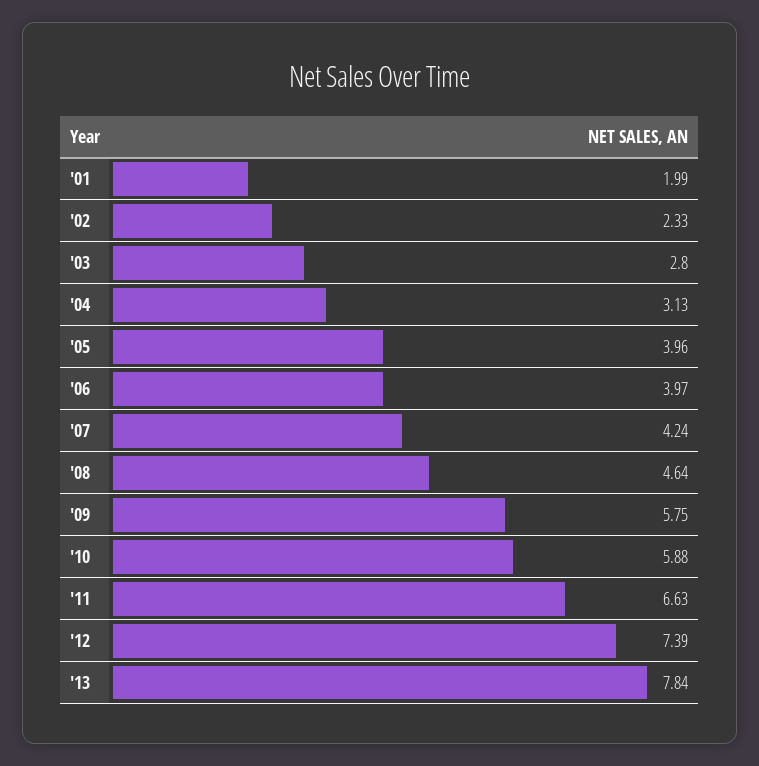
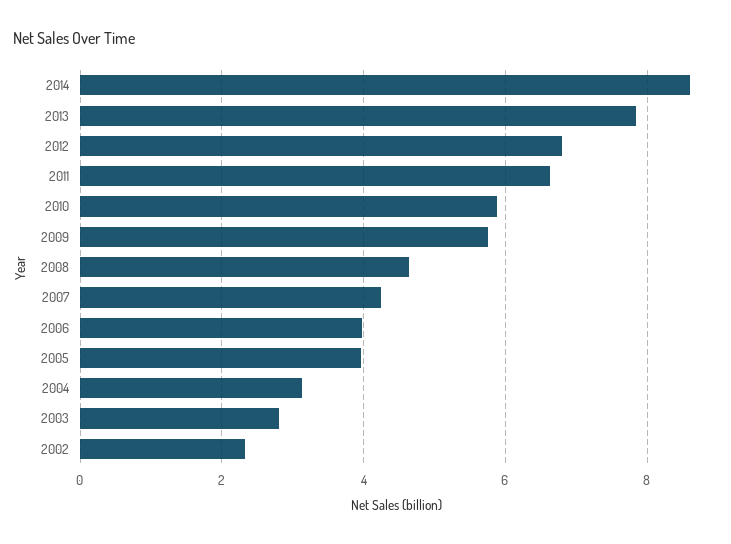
'01: 1.99 -> none
'12: 7.39 -> 6.8
2014: none -> 8.6

